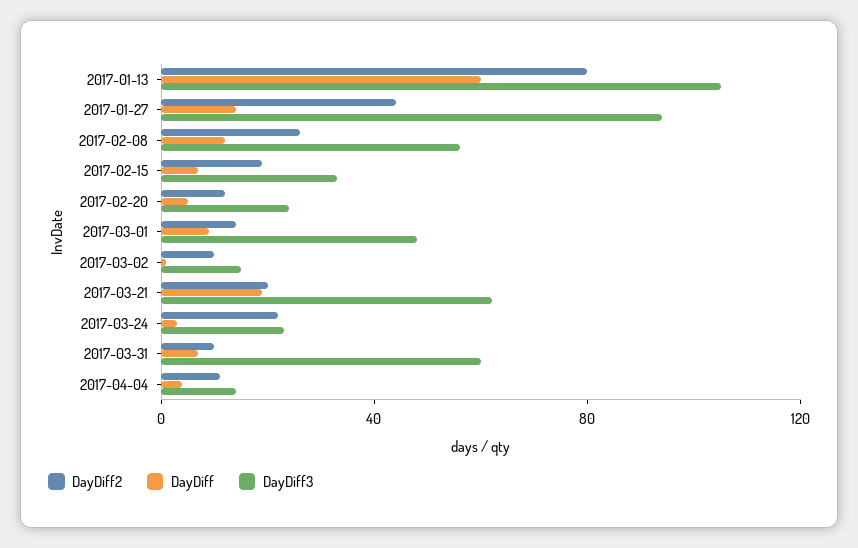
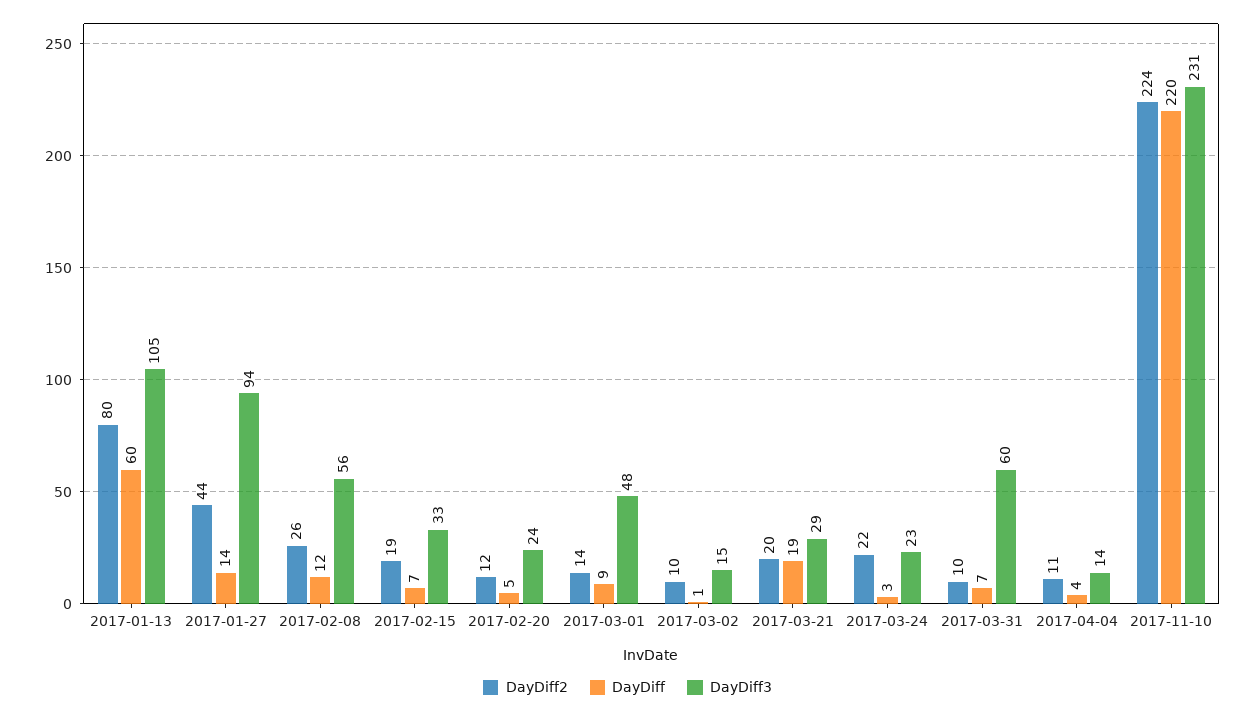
DayDiff3, 2017-03-21: 60 -> 29
DayDiff2, 2017-11-10: none -> 224
DayDiff, 2017-11-10: none -> 220
DayDiff3, 2017-11-10: none -> 231

